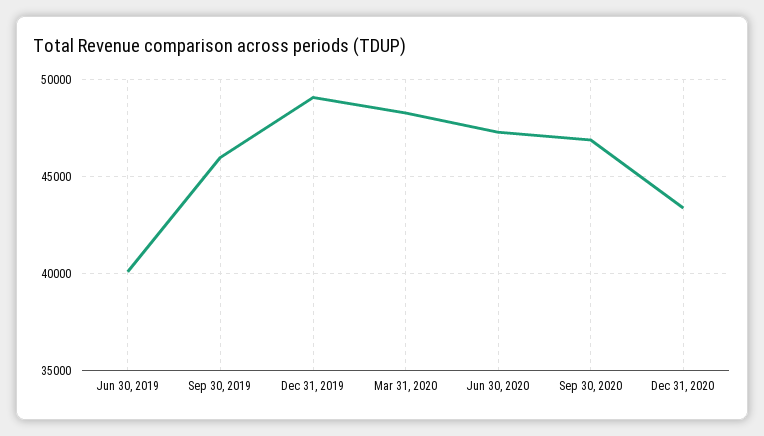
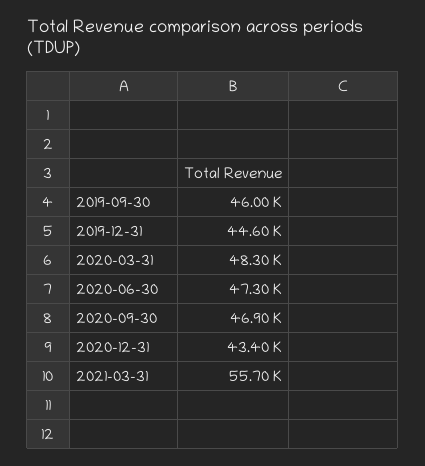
Jun 30, 2019: 40000 -> none
Dec 31, 2019: 49000 -> 44600
2021-03-31: none -> 55700

